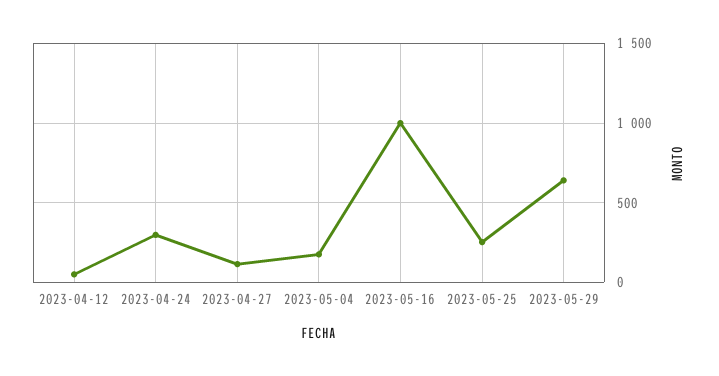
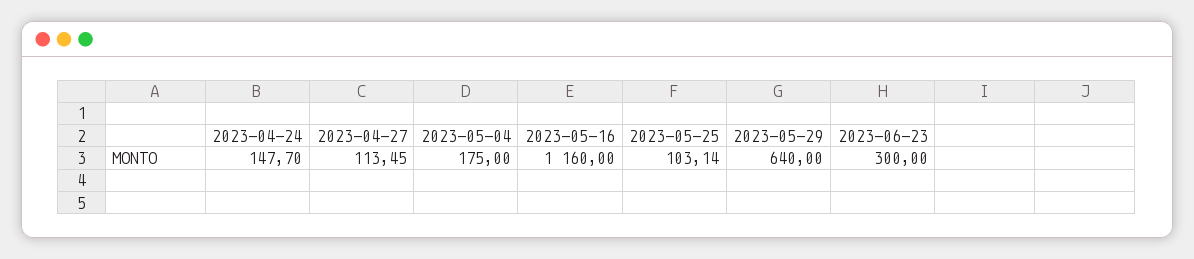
2023-04-12: 50 -> none
2023-04-24: 300 -> 147.7
2023-05-16: 1000 -> 1160
2023-05-25: 250 -> 103.14
2023-06-23: none -> 300

